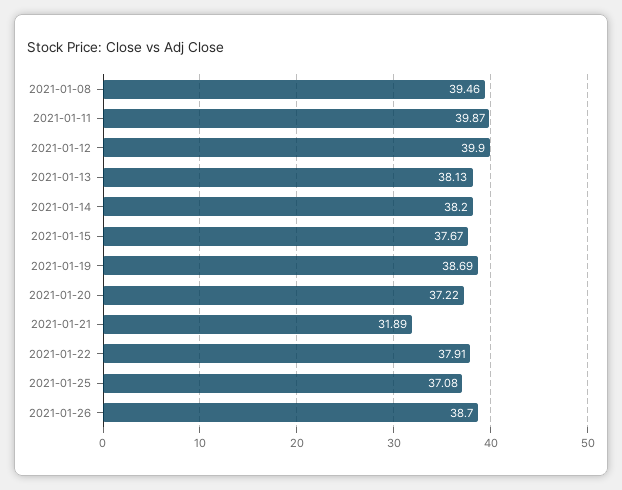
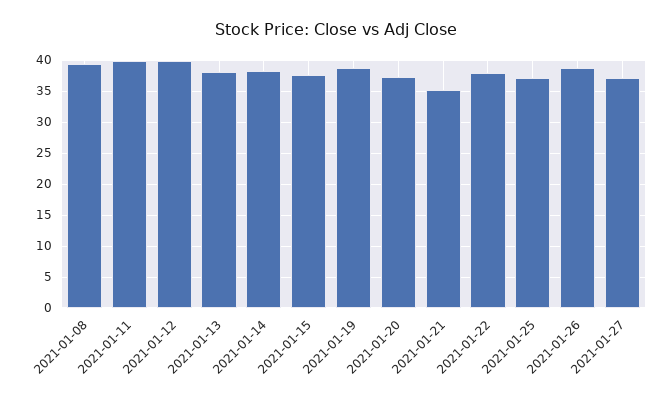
2021-01-21: 31.89 -> 35
2021-01-27: none -> 37

